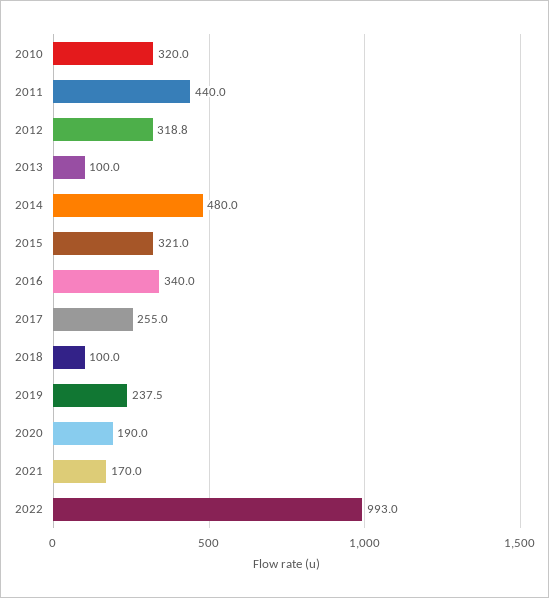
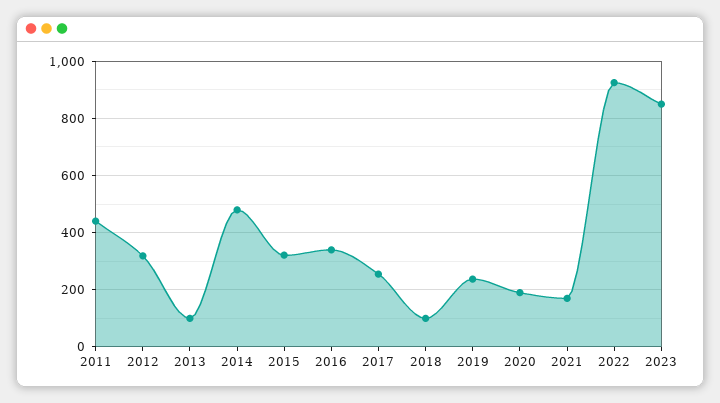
2010: 320 -> none
2022: 993 -> 925
2023: none -> 850

